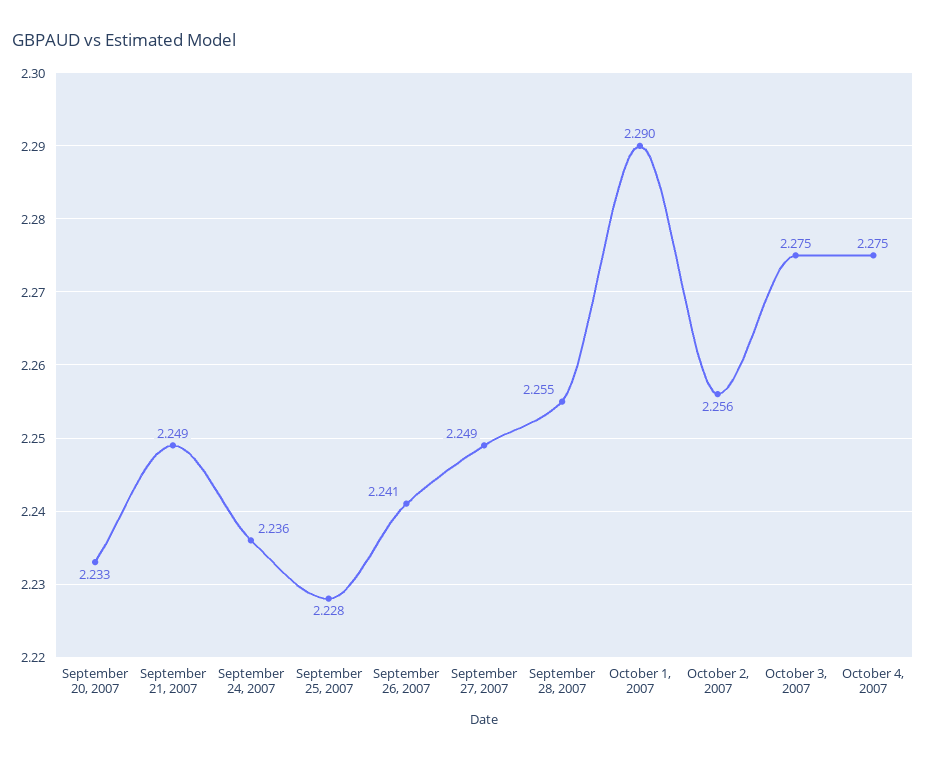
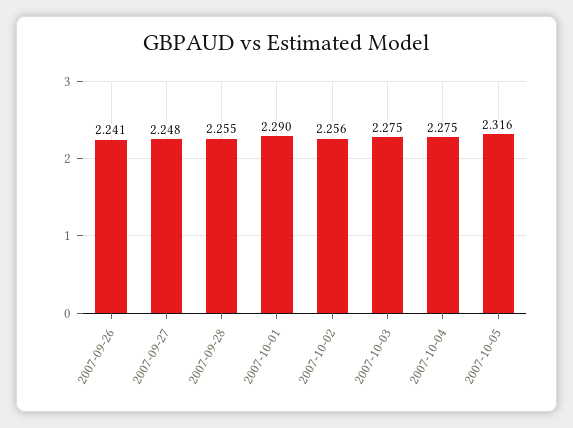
September 20, 2007: 2.233 -> none
September 21, 2007: 2.249 -> none
September 24, 2007: 2.236 -> none
September 25, 2007: 2.228 -> none
September 27, 2007: 2.249 -> 2.248
2007-10-05: none -> 2.316

